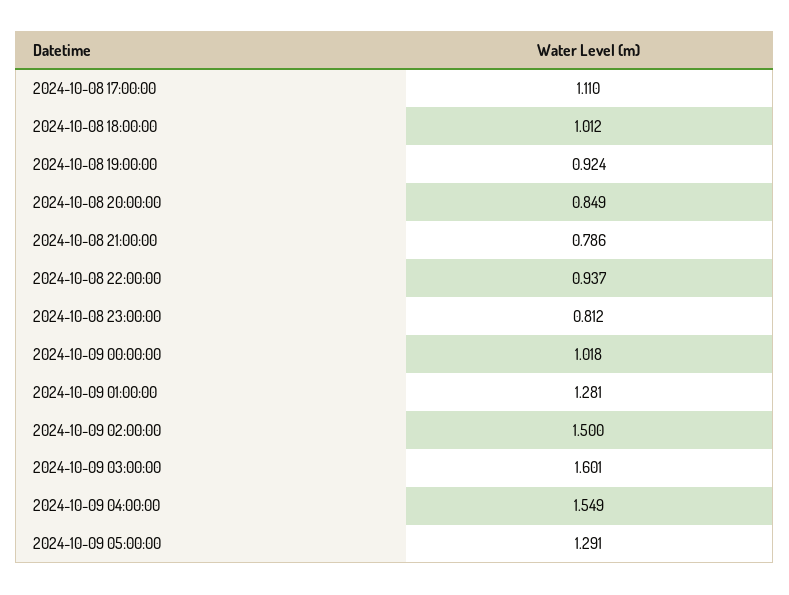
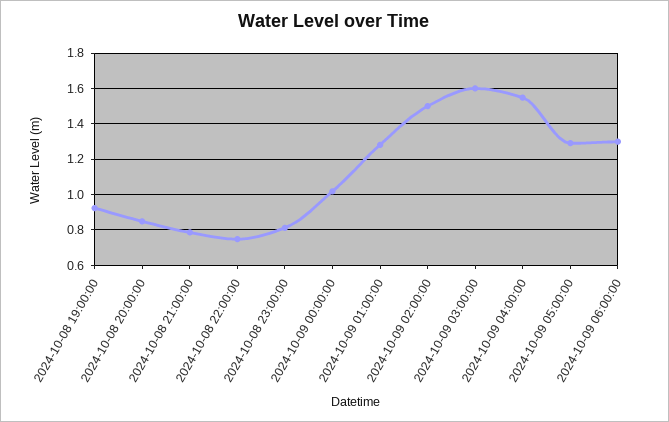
2024-10-08 17:00:00: 1.11 -> none
2024-10-08 18:00:00: 1.012 -> none
2024-10-08 22:00:00: 0.937 -> 0.75
2024-10-09 06:00:00: none -> 1.3

